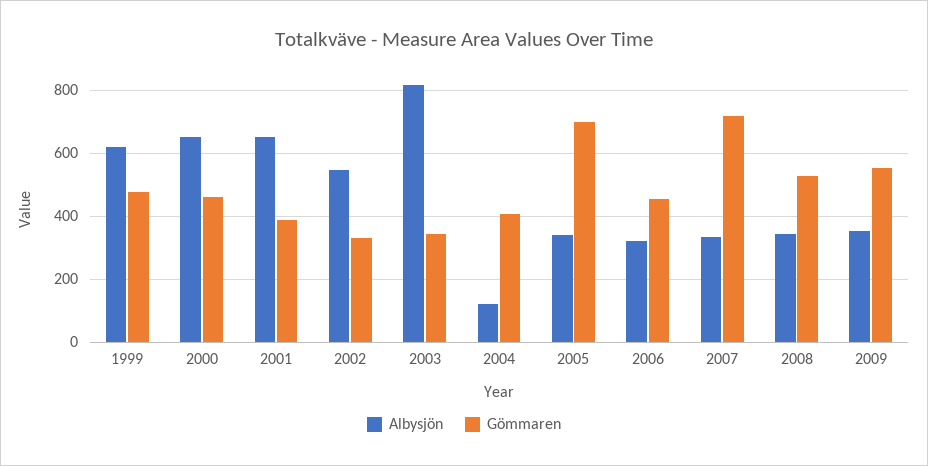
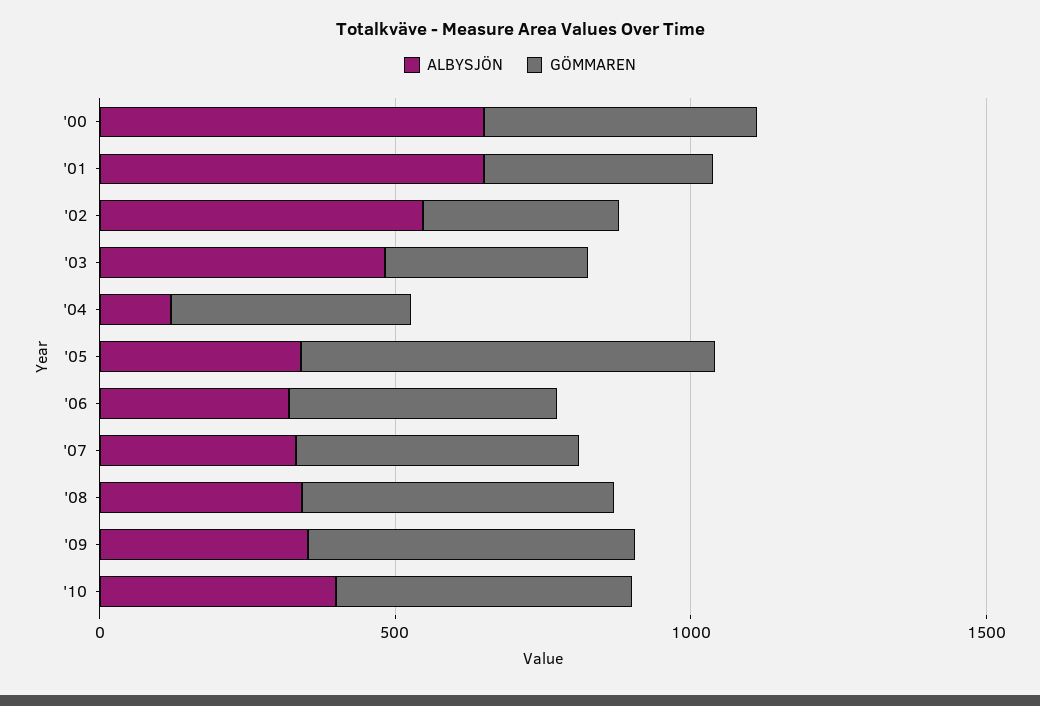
Albysjön, 1999: 620 -> none
Gömmaren, 1999: 480 -> none
Albysjön, 2003: 820 -> 500
Gömmaren, 2007: 720 -> 500
Albysjön, '10: none -> 400
Gömmaren, '10: none -> 500

